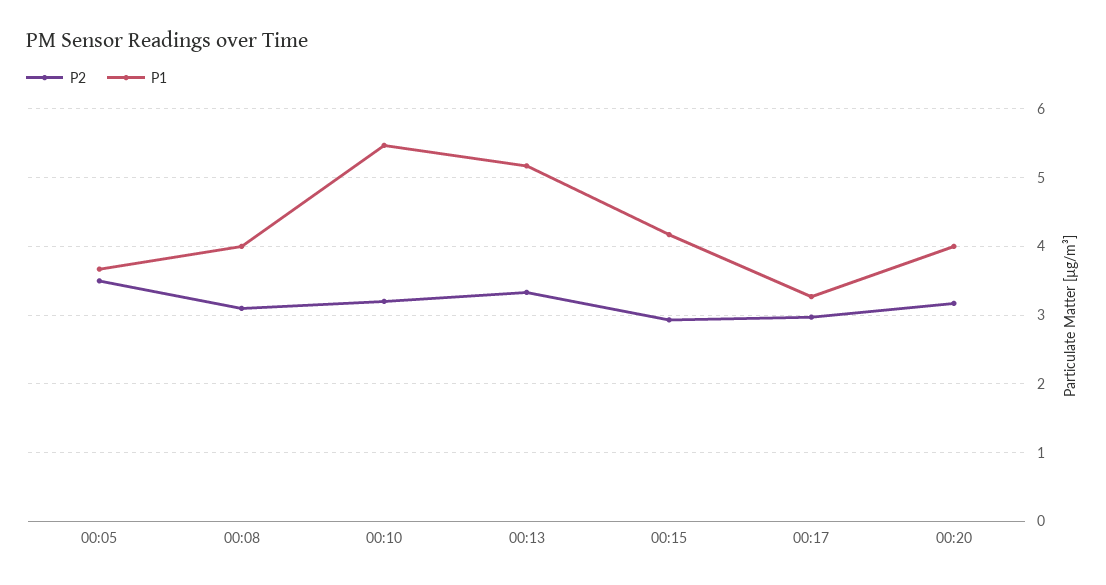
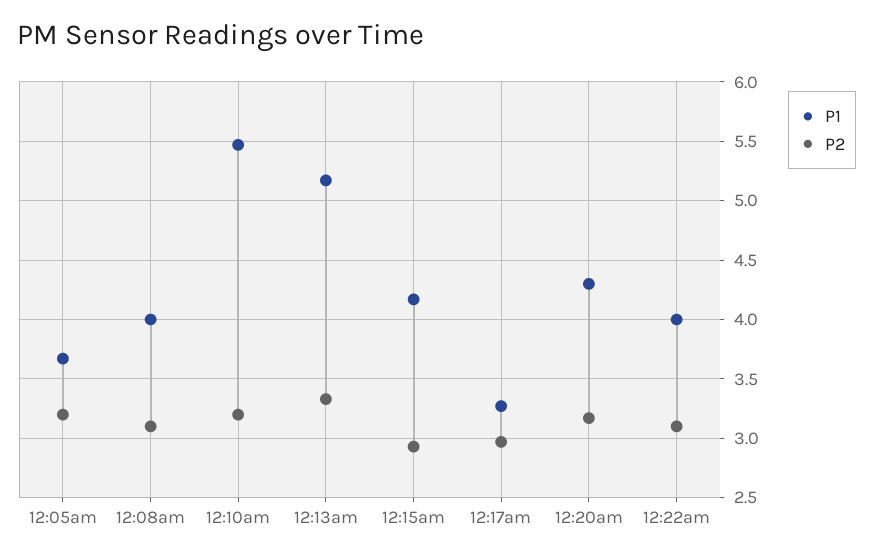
P2, 00:05: 3.5 -> 3.2
P1, 00:20: 4 -> 4.3
P1, 12:22am: none -> 4
P2, 12:22am: none -> 3.1

